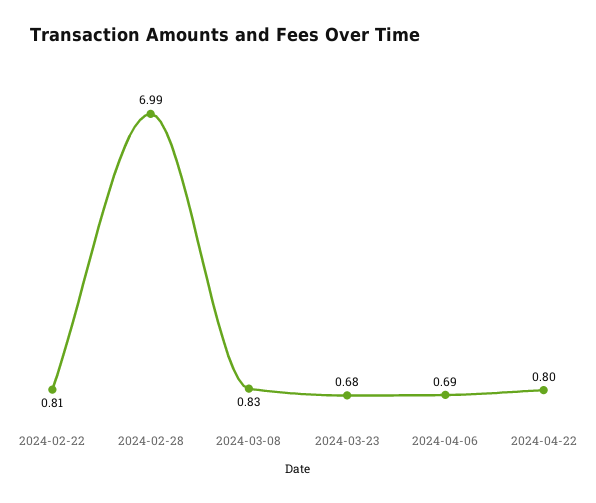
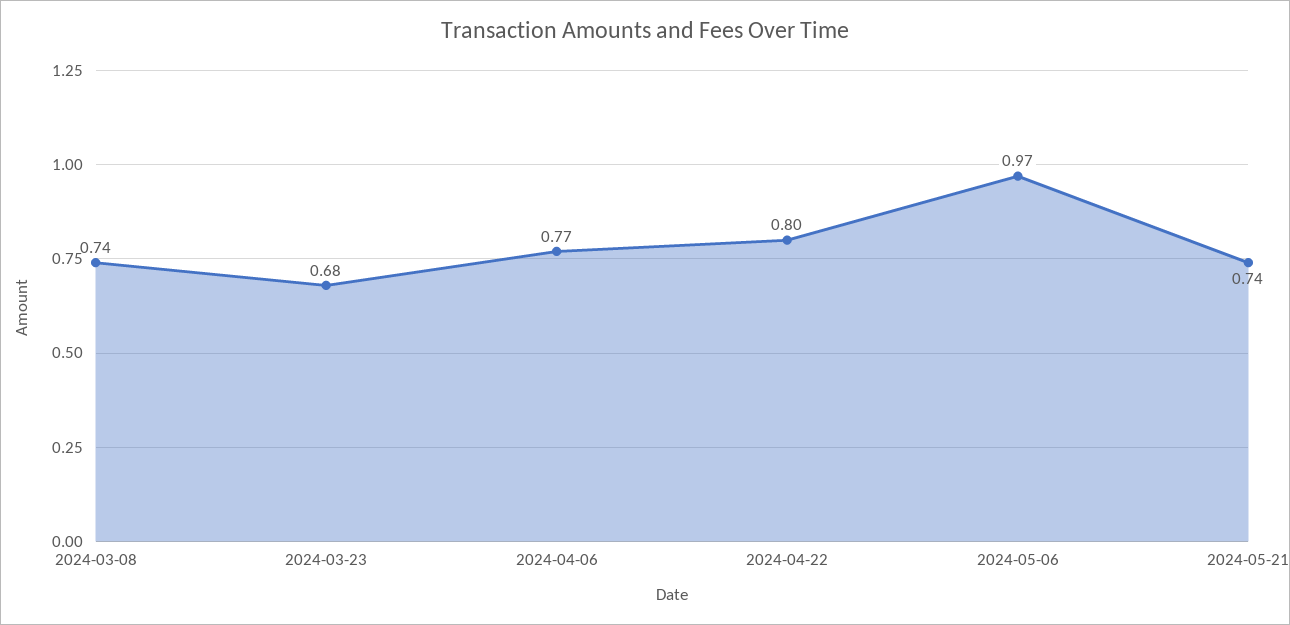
2024-02-22: 0.81 -> none
2024-02-28: 6.99 -> none
2024-03-08: 0.83 -> 0.74
2024-04-06: 0.69 -> 0.77
2024-05-06: none -> 0.97
2024-05-21: none -> 0.74

